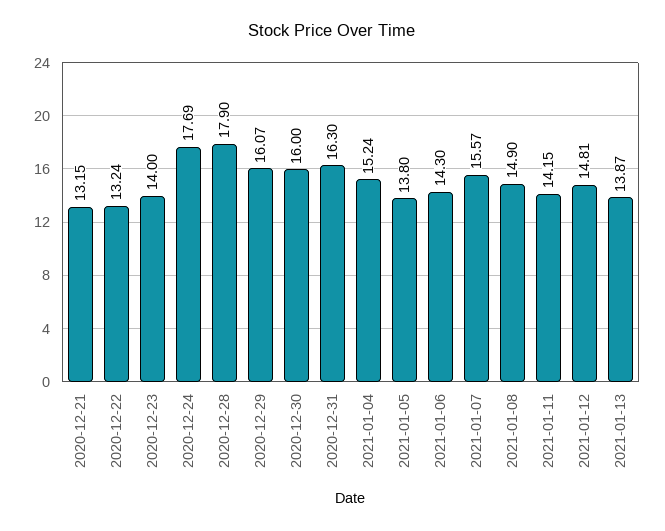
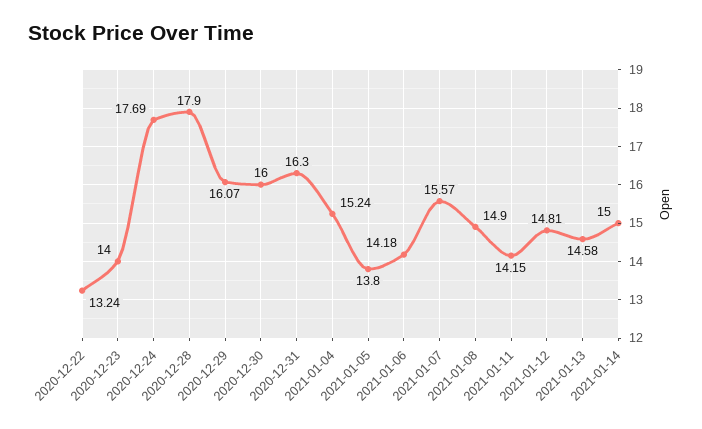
2020-12-21: 13.15 -> none
2021-01-06: 14.3 -> 14.18
2021-01-13: 13.87 -> 14.58
2021-01-14: none -> 15

